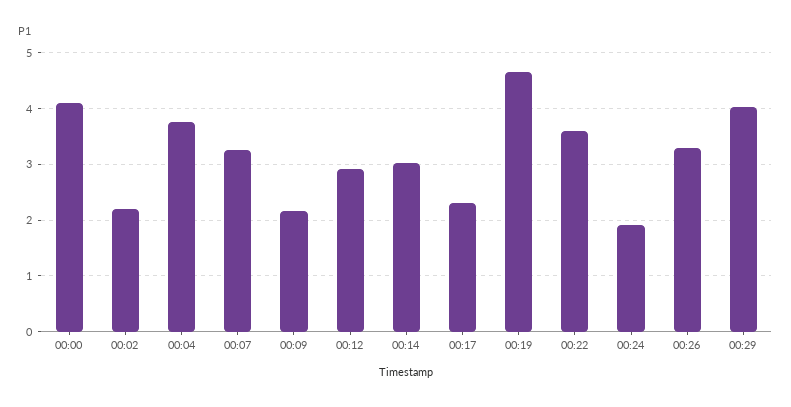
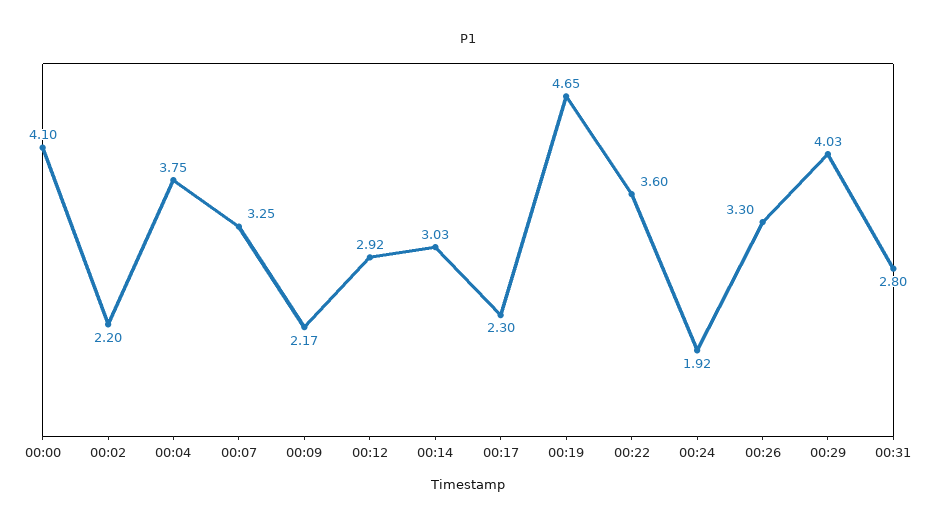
00:31: none -> 2.8

